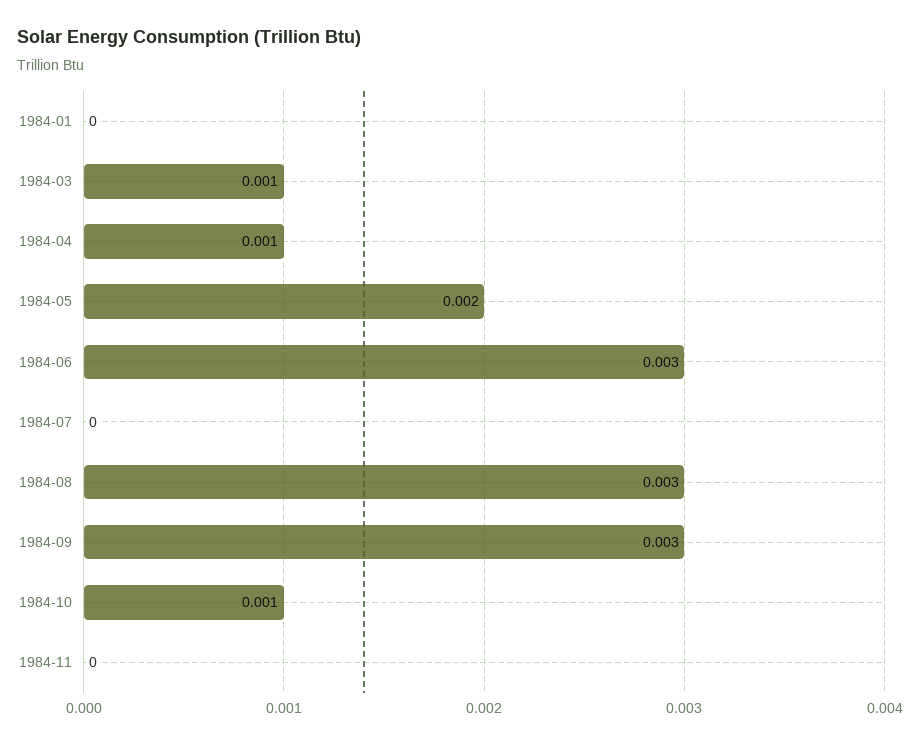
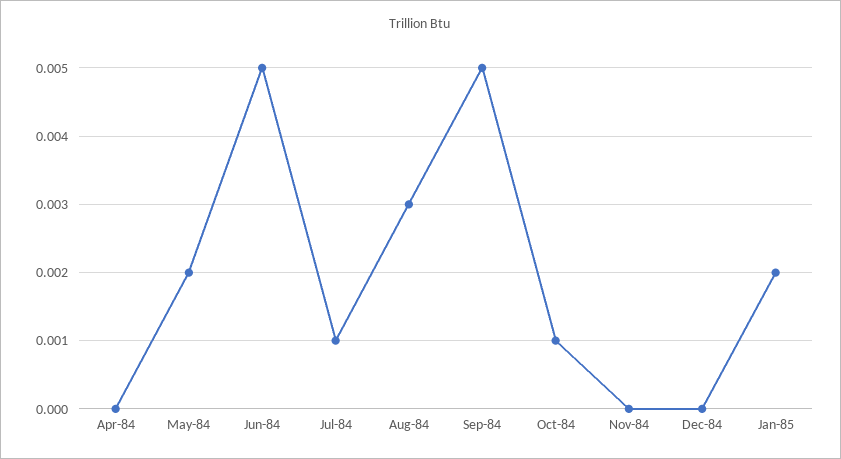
1984-01: 0 -> none
1984-03: 0.001 -> none
1984-04: 0.001 -> 0
1984-06: 0.003 -> 0.005
1984-07: 0 -> 0.001
1984-09: 0.003 -> 0.005
Dec-84: none -> 0
Jan-85: none -> 0.002

